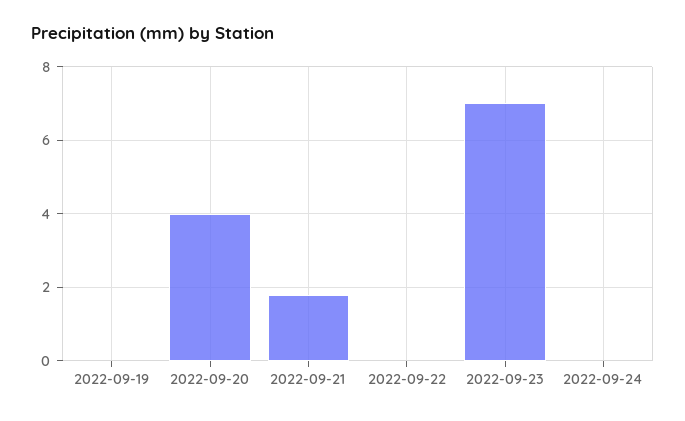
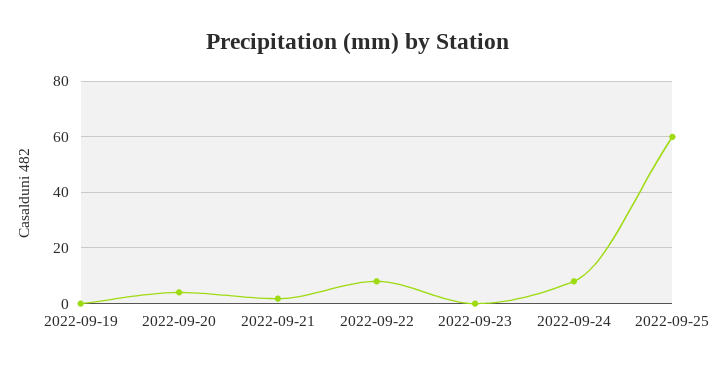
2022-09-22: 0 -> 7.5
2022-09-23: 7 -> 0
2022-09-24: 0 -> 7.5
2022-09-25: none -> 60

